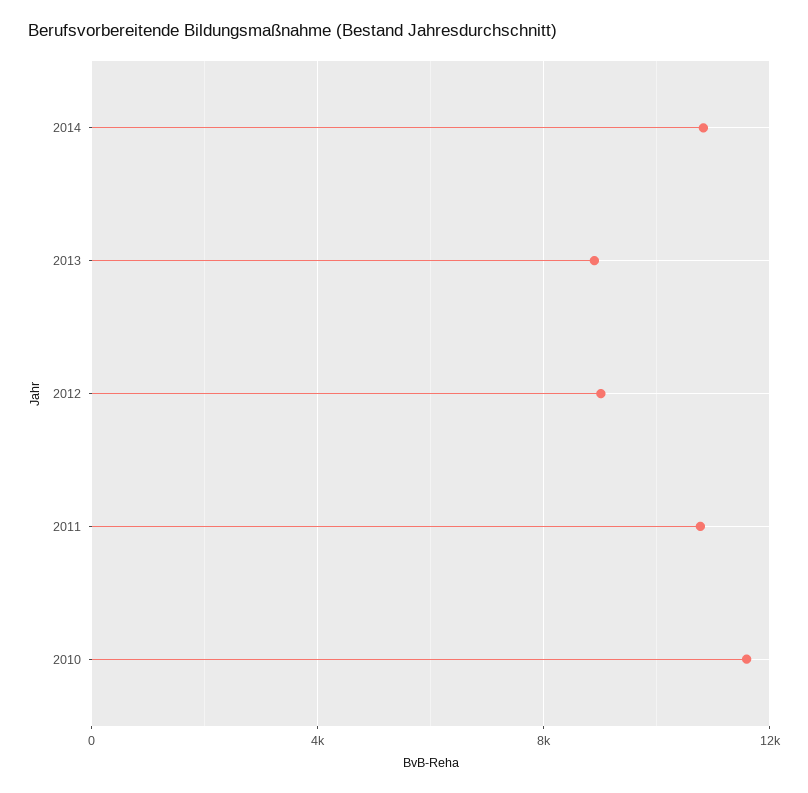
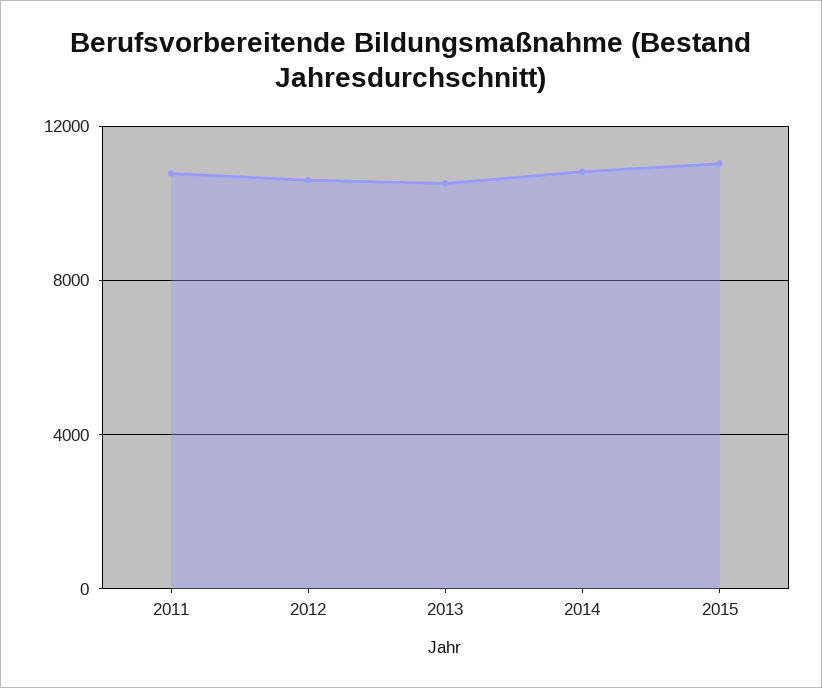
2013: 9000 -> 10500
2012: 9000 -> 10500
2010: 11500 -> none
2015: none -> 11000

